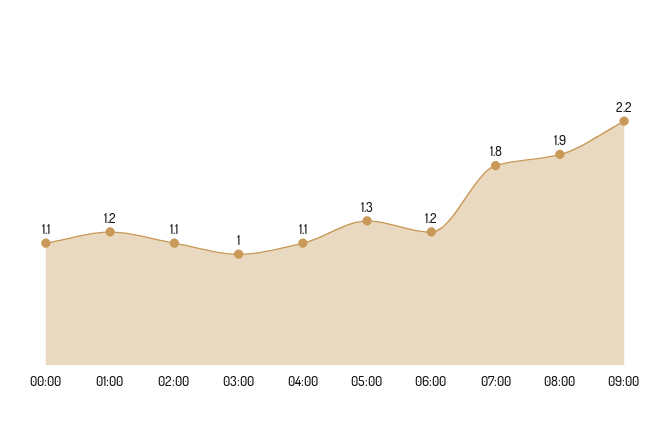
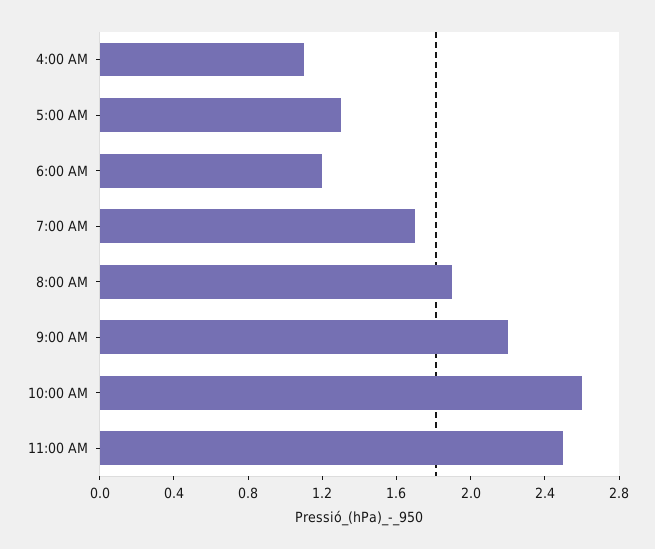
00:00: 1.1 -> none
01:00: 1.2 -> none
02:00: 1.1 -> none
03:00: 1 -> none
07:00: 1.8 -> 1.7
10:00 AM: none -> 2.6
11:00 AM: none -> 2.5

